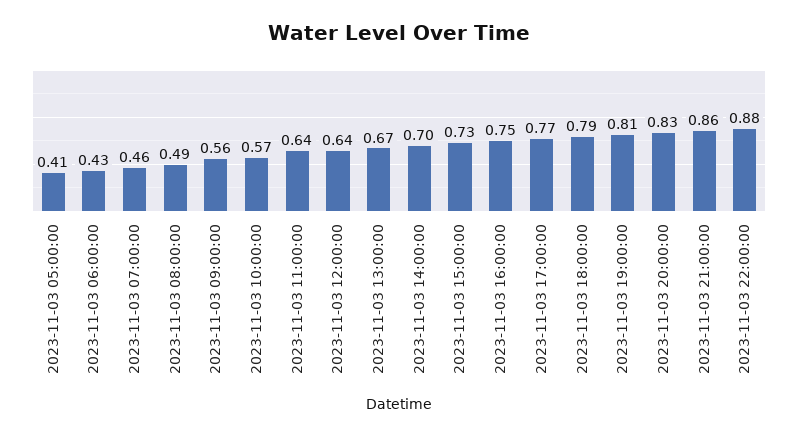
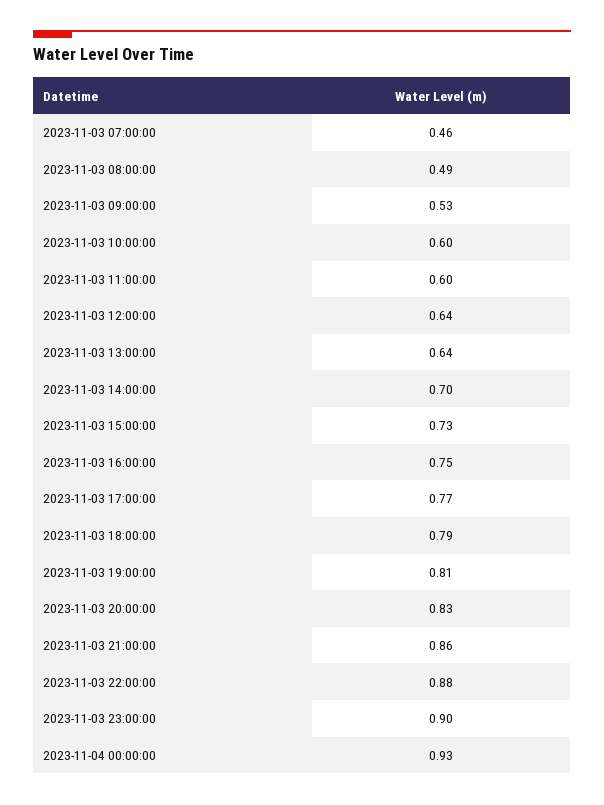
2023-11-03 05:00:00: 0.41 -> none
2023-11-03 06:00:00: 0.43 -> none
2023-11-03 09:00:00: 0.56 -> 0.53
2023-11-03 10:00:00: 0.57 -> 0.6
2023-11-03 11:00:00: 0.64 -> 0.6
2023-11-03 13:00:00: 0.67 -> 0.64
2023-11-03 23:00:00: none -> 0.9
2023-11-04 00:00:00: none -> 0.93

